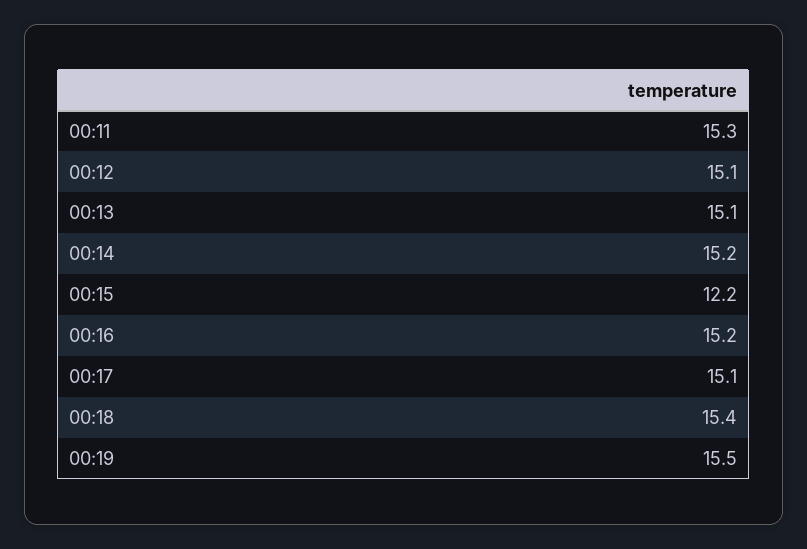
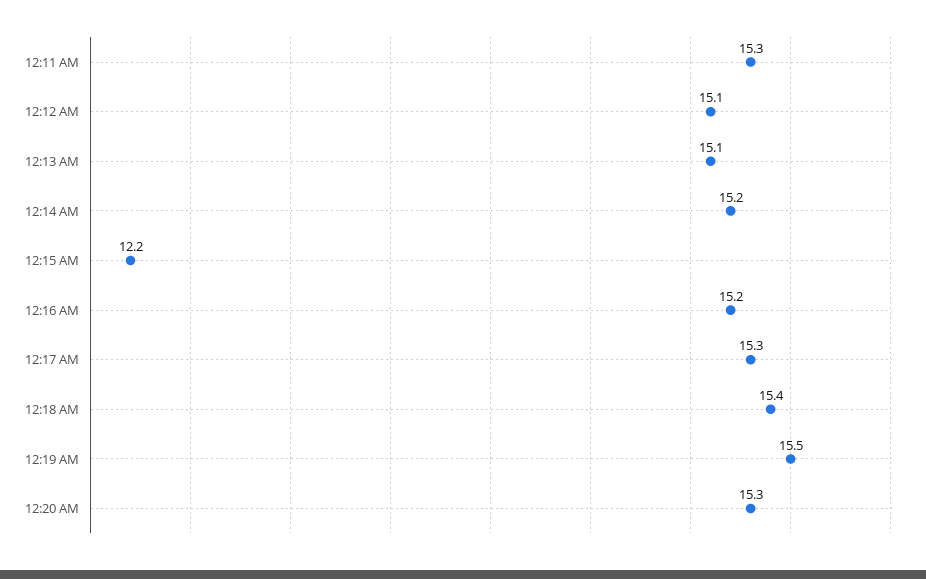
00:17: 15.1 -> 15.3
12:20 AM: none -> 15.3

